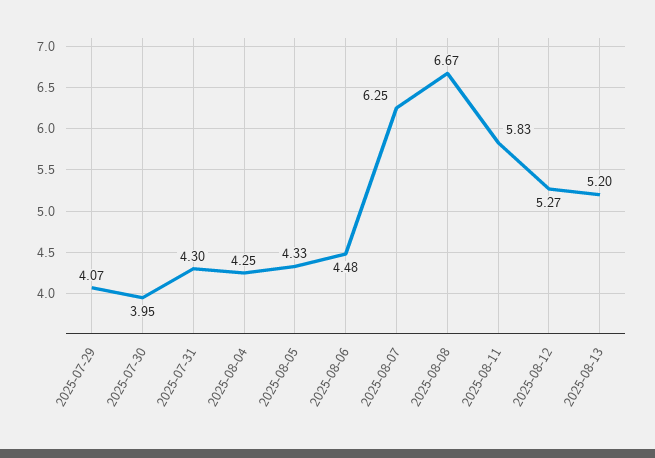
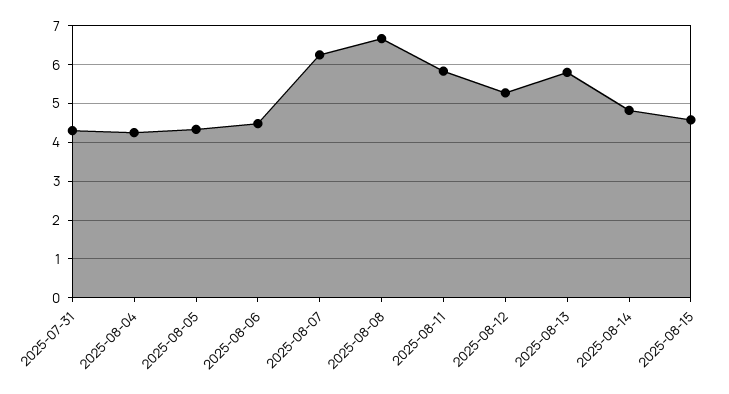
2025-07-29: 4.07 -> none
2025-07-30: 3.95 -> none
2025-08-13: 5.2 -> 5.8
2025-08-14: none -> 4.8
2025-08-15: none -> 4.6

